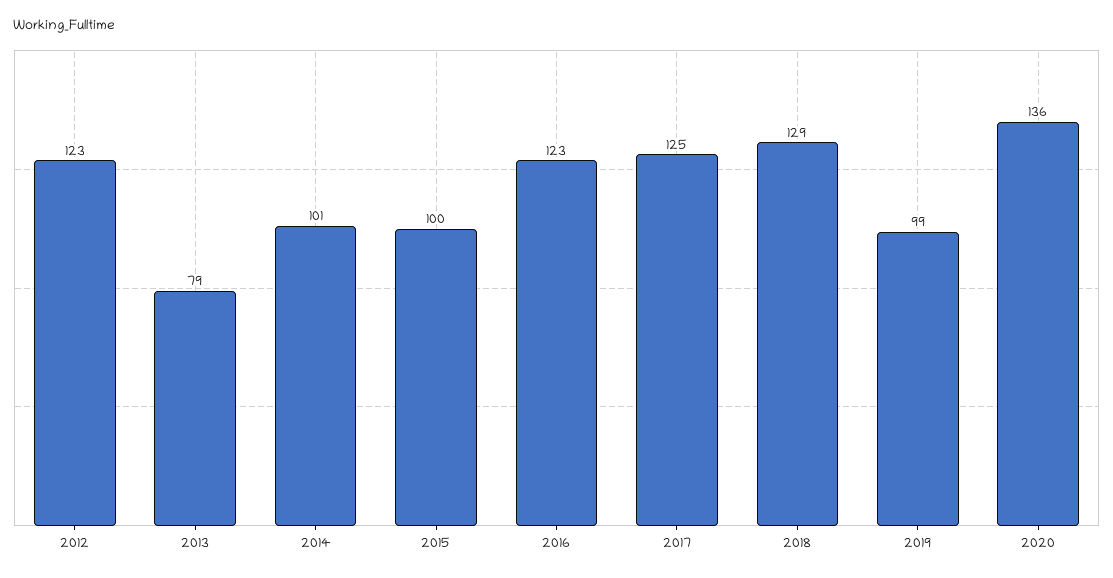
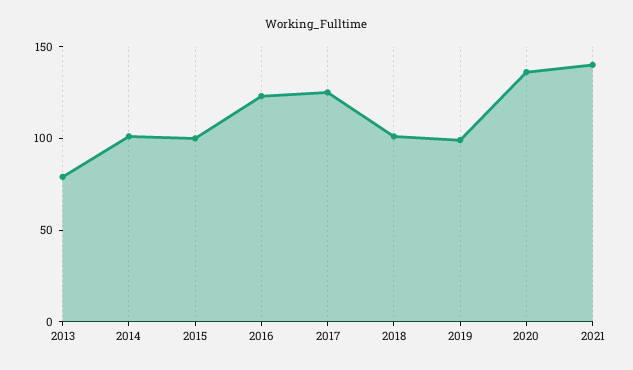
2012: 123 -> none
2018: 129 -> 100
2021: none -> 140

